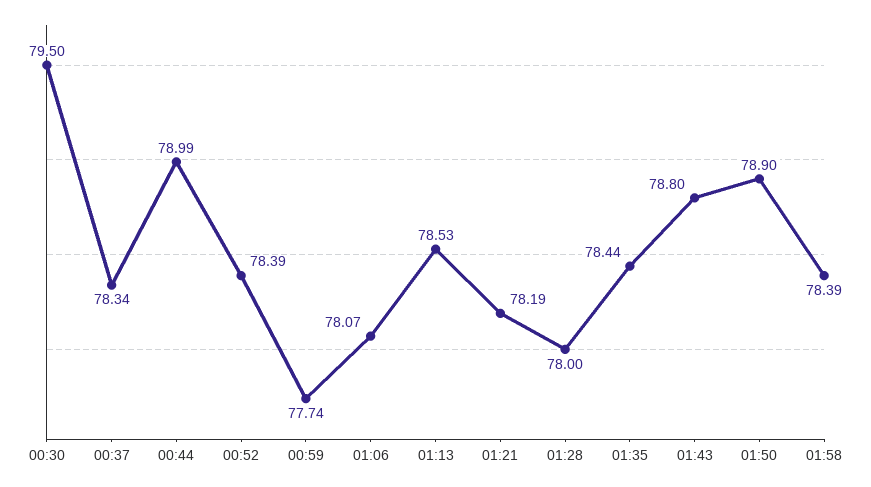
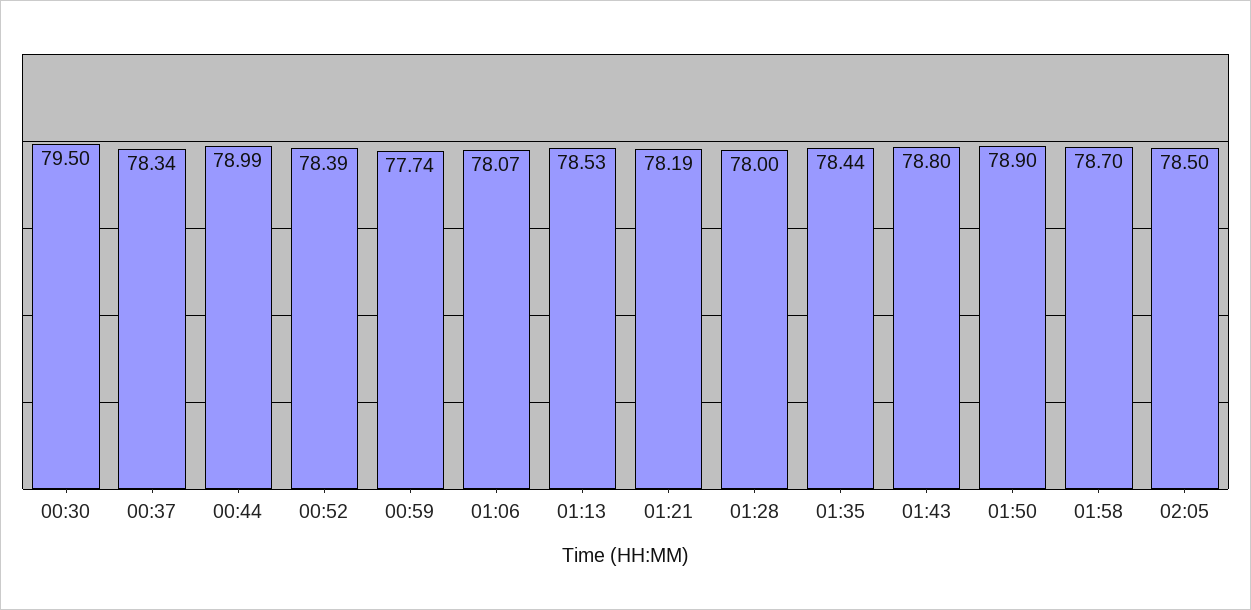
01:58: 78.39 -> 78.7
02:05: none -> 78.5

